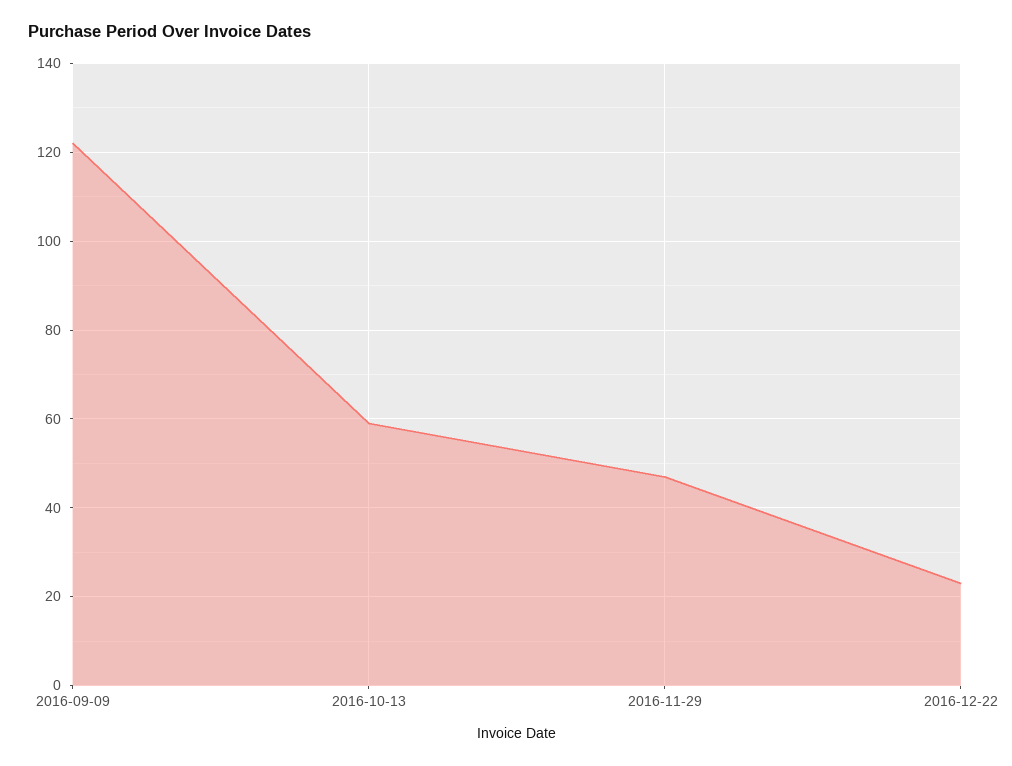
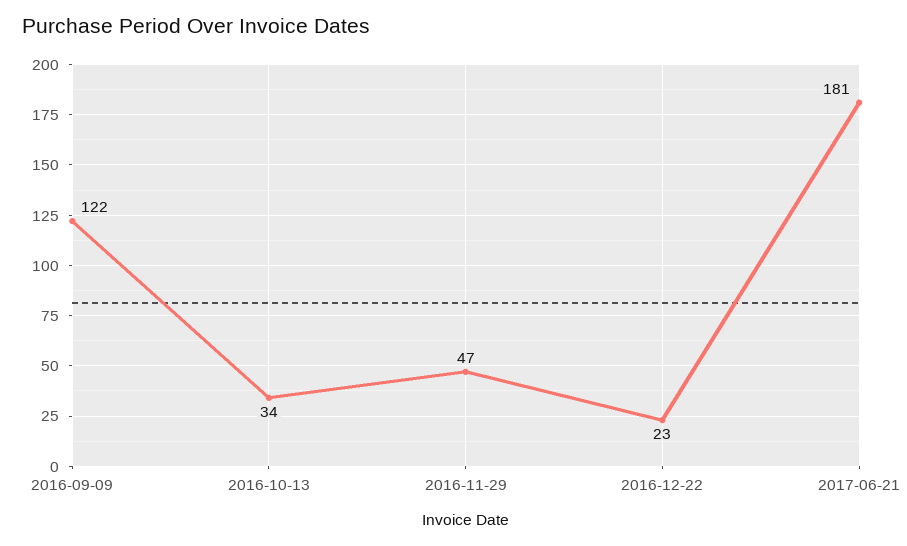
2016-10-13: 60 -> 34
2017-06-21: none -> 181

